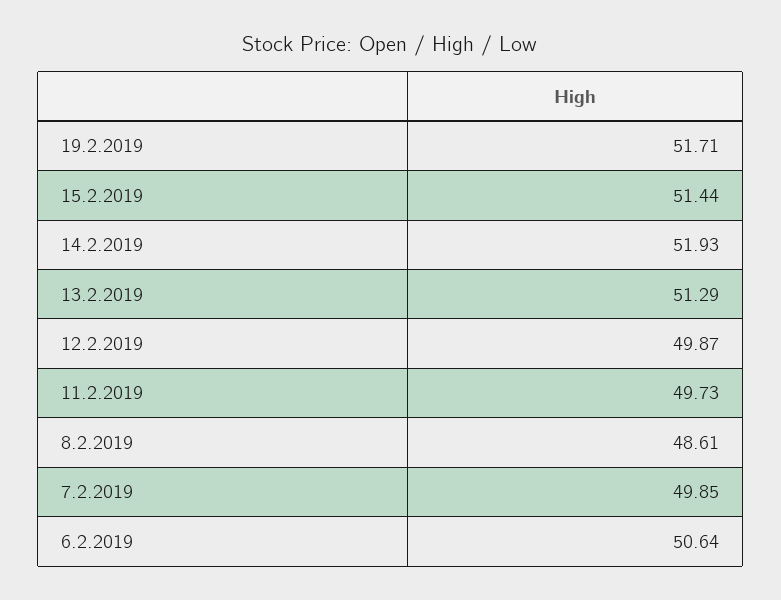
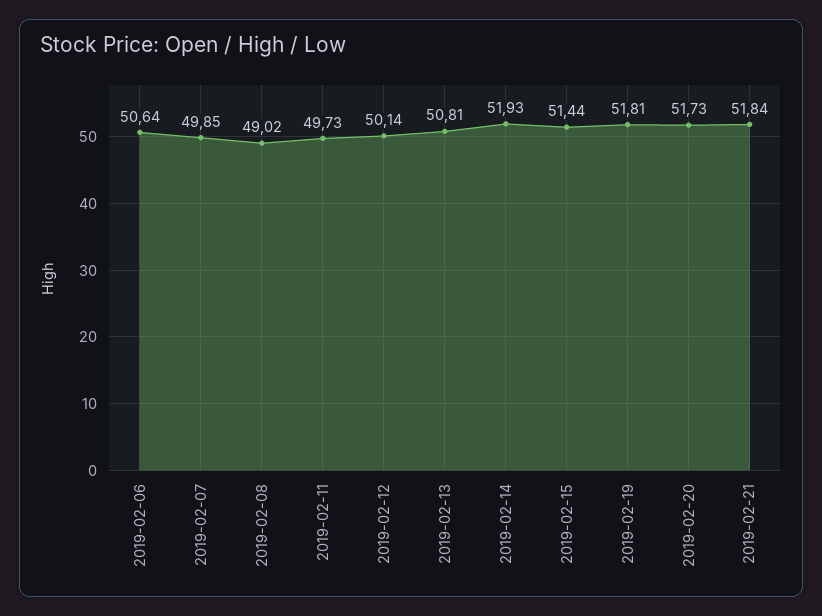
19.2.2019: 51.71 -> 51.81
13.2.2019: 51.29 -> 50.81
12.2.2019: 49.87 -> 50.14
8.2.2019: 48.61 -> 49.02
2019-02-20: none -> 51.73
2019-02-21: none -> 51.84

